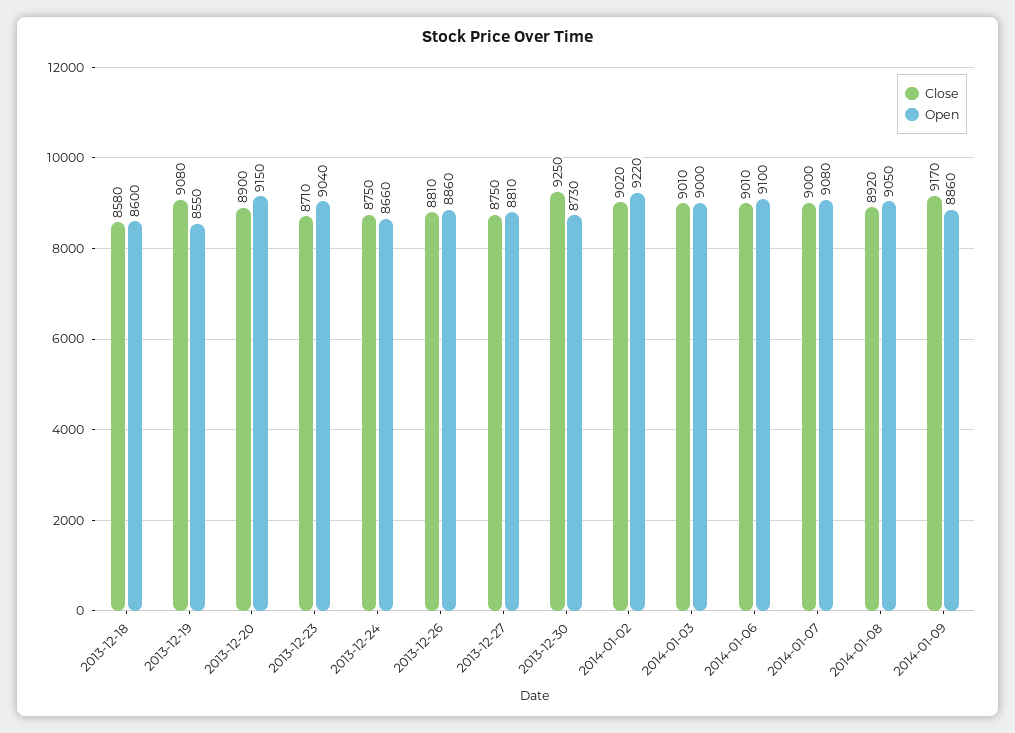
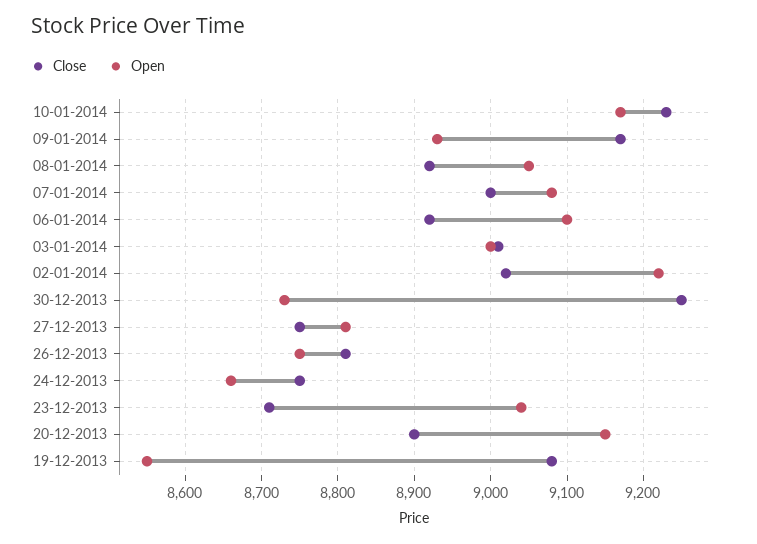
Close, 2013-12-18: 8580 -> none
Open, 2013-12-18: 8600 -> none
Open, 2013-12-26: 8860 -> 8750
Close, 2014-01-06: 9010 -> 8920
Open, 2014-01-09: 8860 -> 8930
Close, 10-01-2014: none -> 9230
Open, 10-01-2014: none -> 9170

